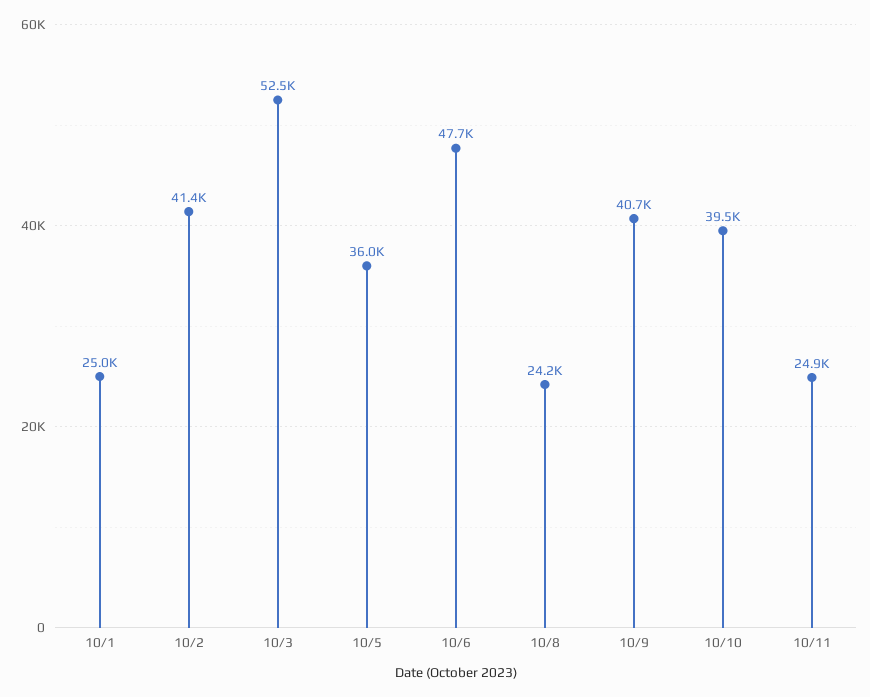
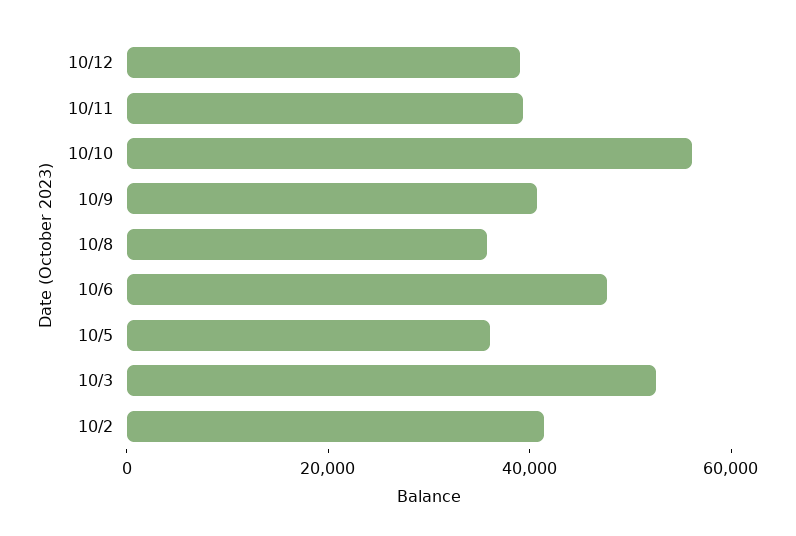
10/1: 25000 -> none
10/8: 24200 -> 35000
10/10: 39500 -> 55000
10/11: 24900 -> 40000
10/12: none -> 40000

